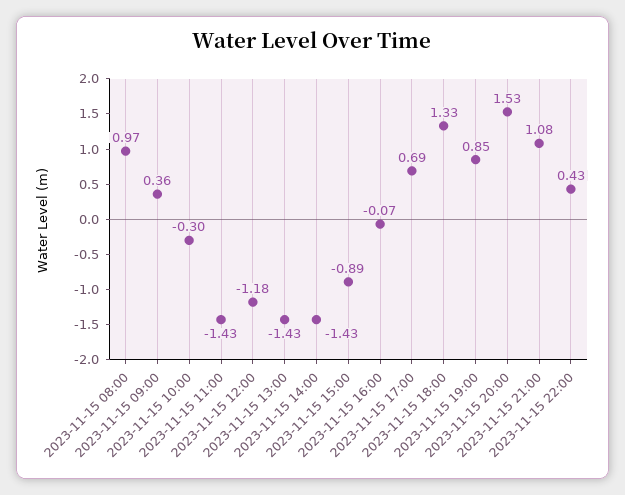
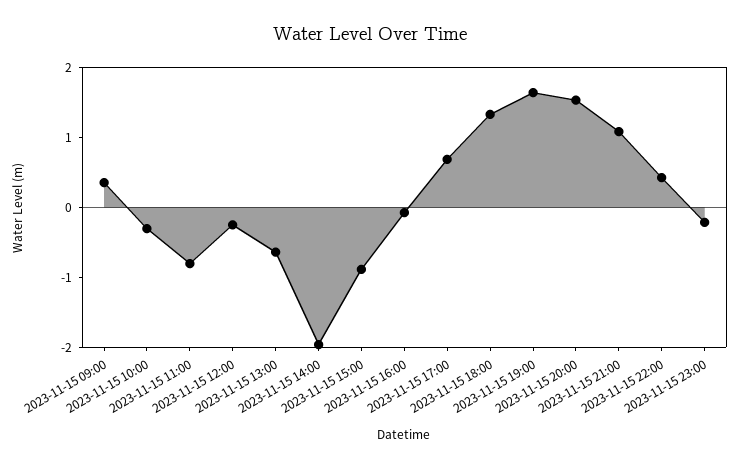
2023-11-15 08:00: 0.97 -> none
2023-11-15 11:00: -1.43 -> -0.8
2023-11-15 12:00: -1.18 -> -0.2
2023-11-15 13:00: -1.43 -> -0.6
2023-11-15 14:00: -1.43 -> -2
2023-11-15 19:00: 0.85 -> 1.6
2023-11-15 23:00: none -> -0.2

